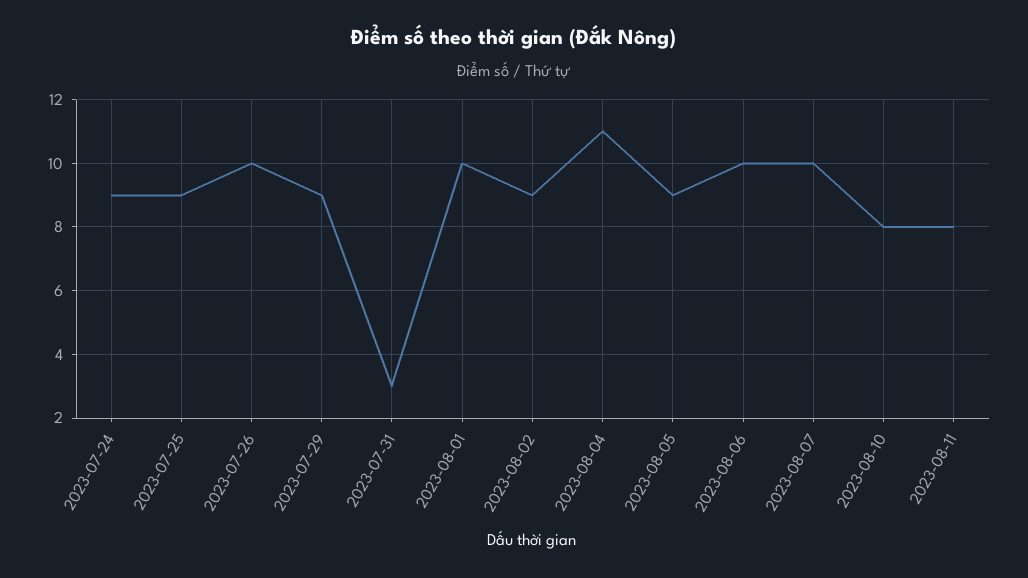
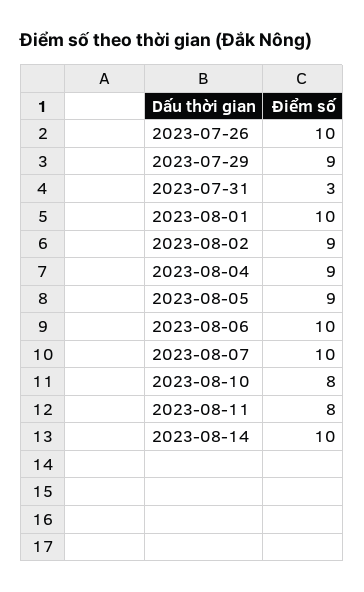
2023-07-24: 9 -> none
2023-07-25: 9 -> none
2023-08-04: 11 -> 9
2023-08-14: none -> 10

